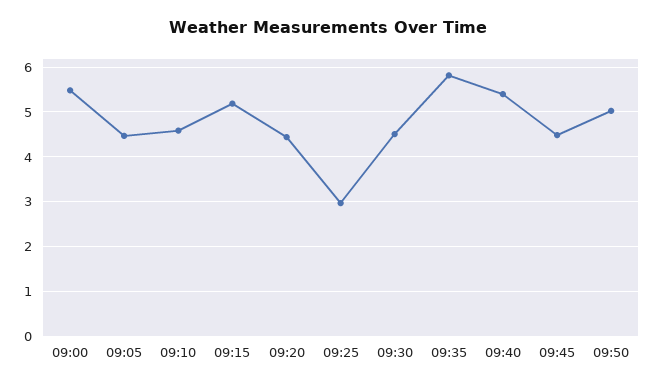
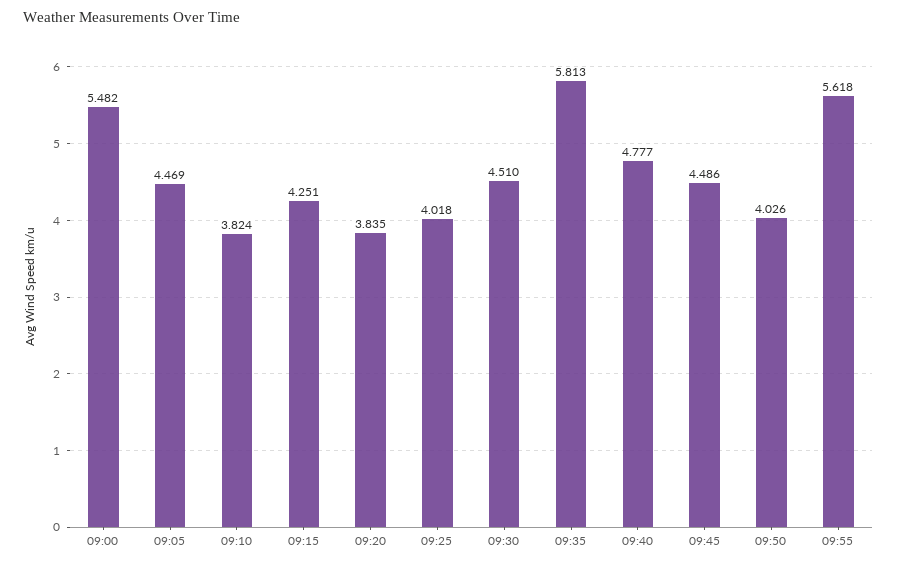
09:10: 4.6 -> 3.824
09:15: 5.2 -> 4.251
09:20: 4.4 -> 3.835
09:25: 3 -> 4.018
09:40: 5.4 -> 4.777
09:50: 5 -> 4.026
09:55: none -> 5.618

